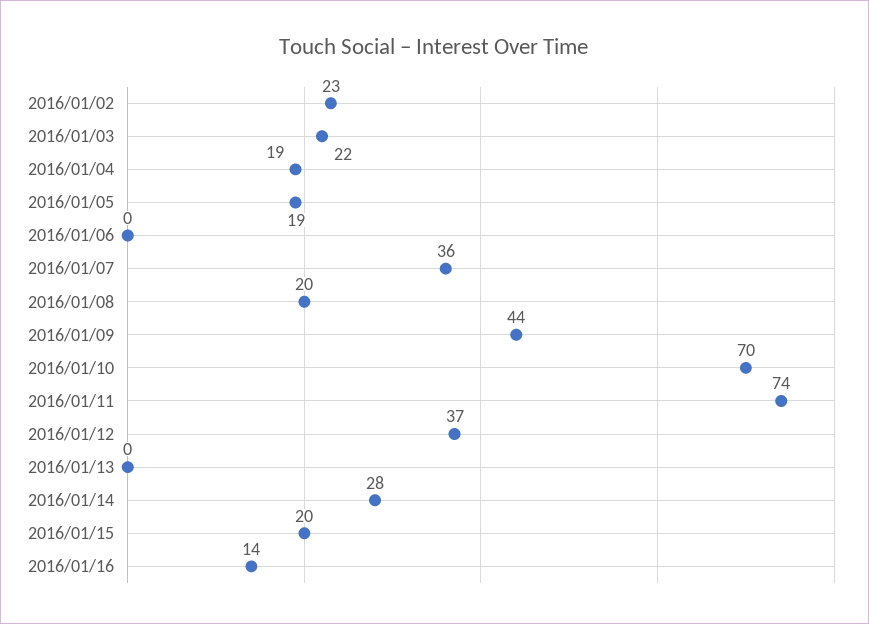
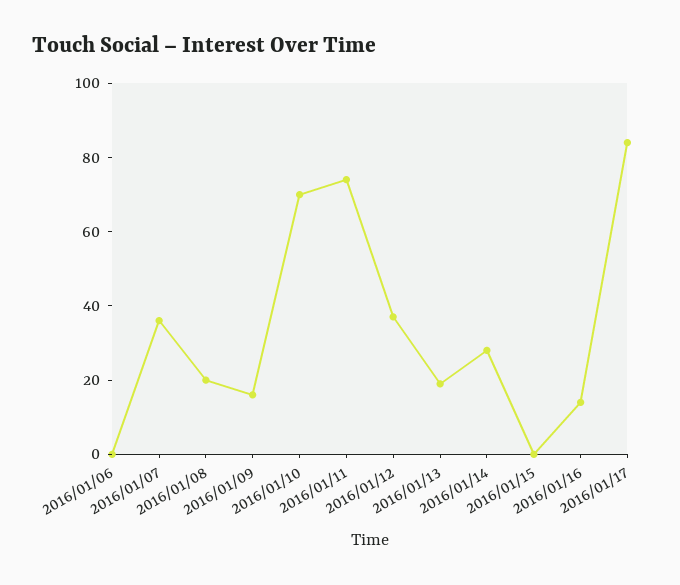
2016/01/02: 23 -> none
2016/01/03: 22 -> none
2016/01/04: 19 -> none
2016/01/05: 19 -> none
2016/01/09: 44 -> 15
2016/01/13: 0 -> 20
2016/01/15: 20 -> 0
2016/01/17: none -> 85

